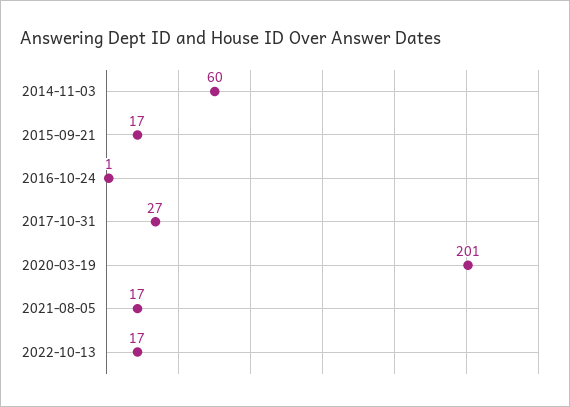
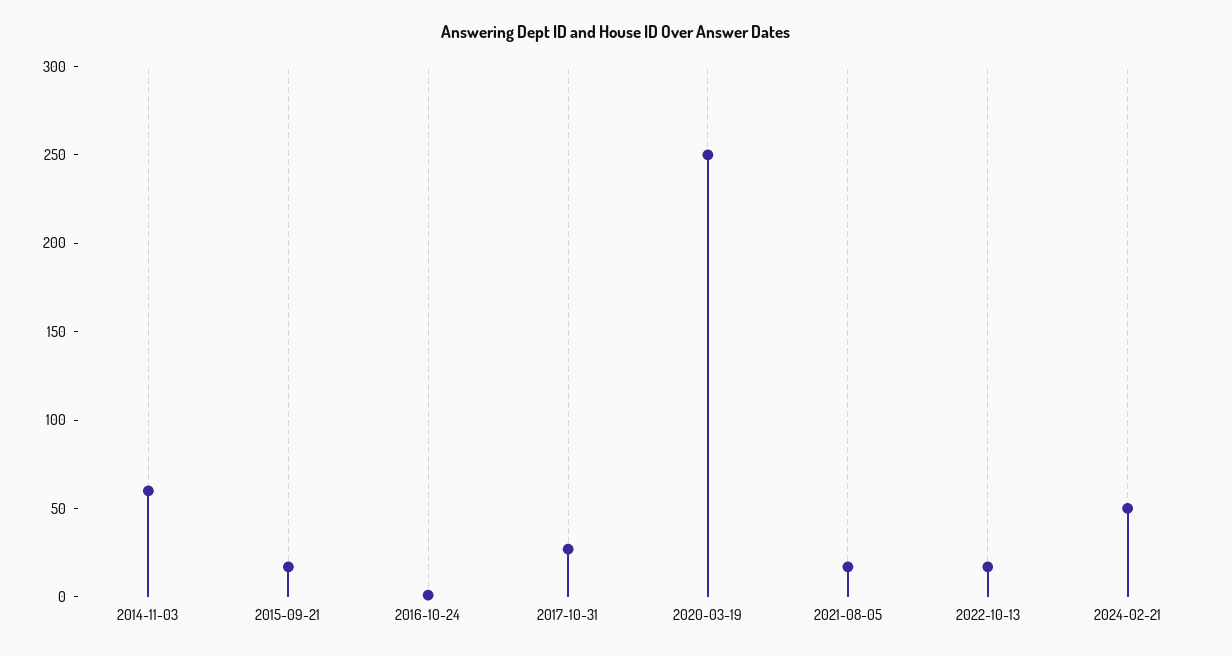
2020-03-19: 201 -> 250
2024-02-21: none -> 50

